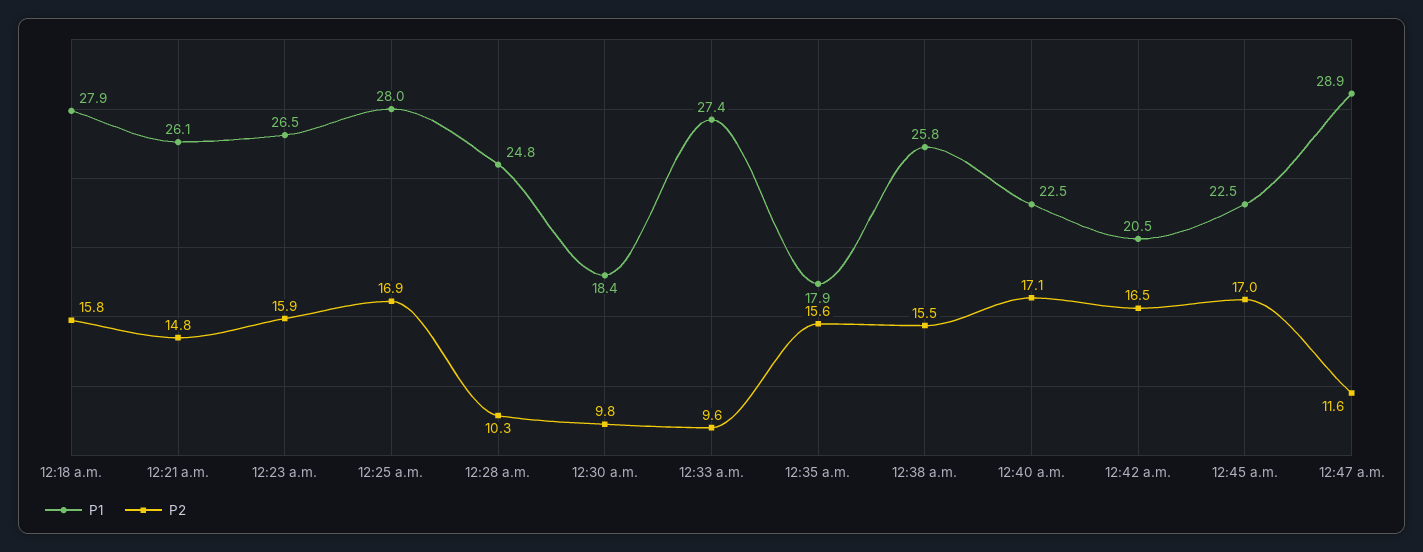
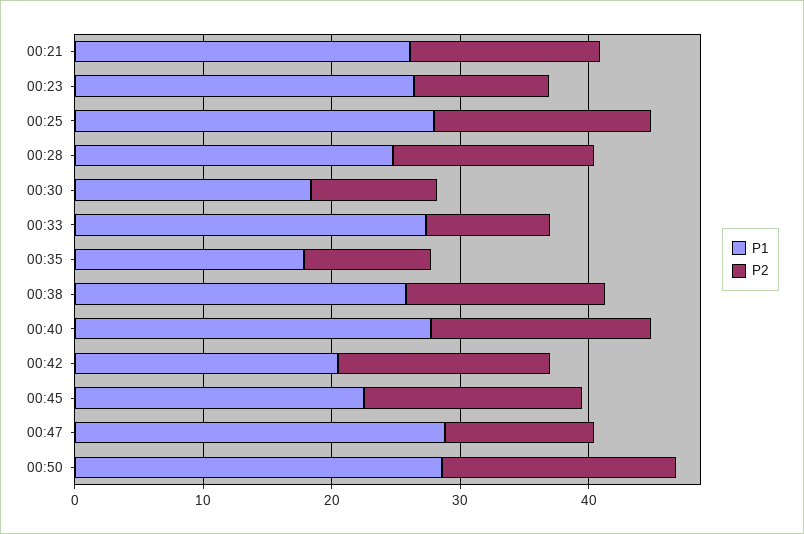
P1, 12:18 a.m.: 27.9 -> none
P2, 12:18 a.m.: 15.8 -> none
P2, 12:23 a.m.: 15.9 -> 10
P2, 12:28 a.m.: 10.3 -> 16
P2, 12:35 a.m.: 15.6 -> 10
P1, 12:40 a.m.: 22.5 -> 28
P1, 00:50: none -> 28
P2, 00:50: none -> 18

